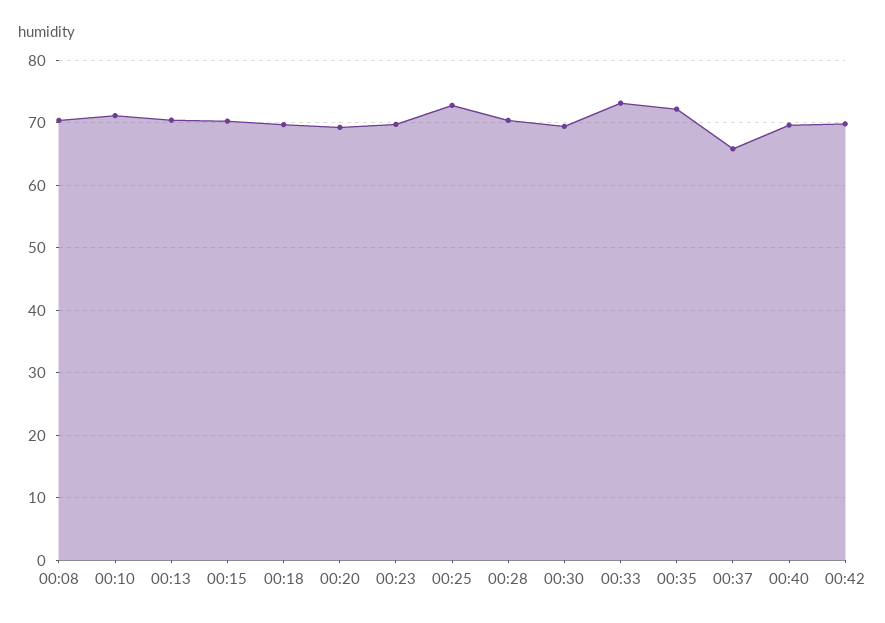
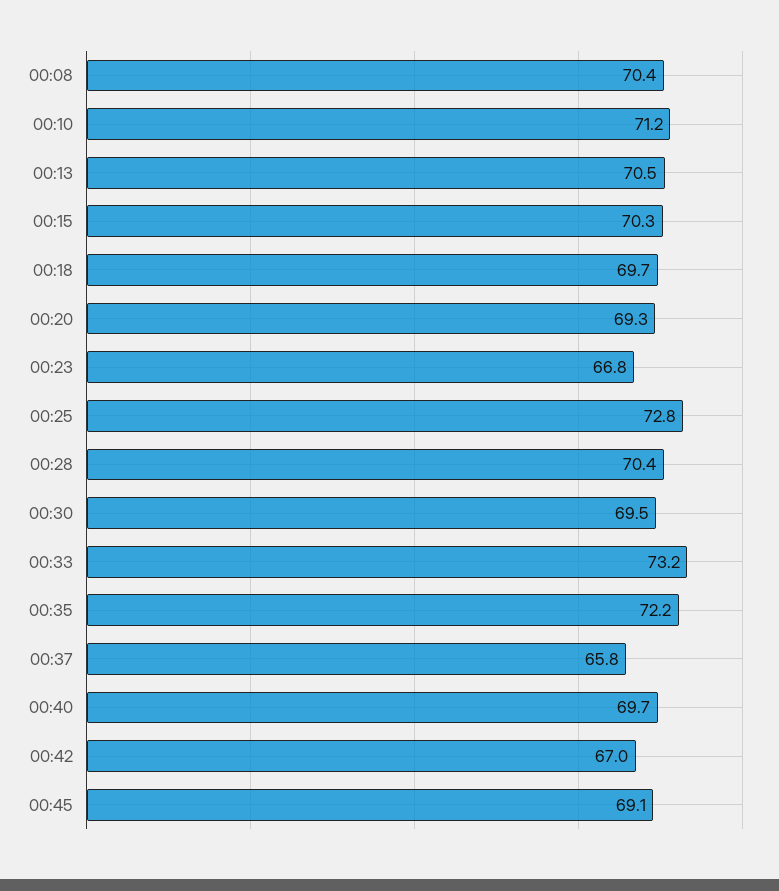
00:23: 70 -> 66.8
00:42: 70 -> 67
00:45: none -> 69.1

